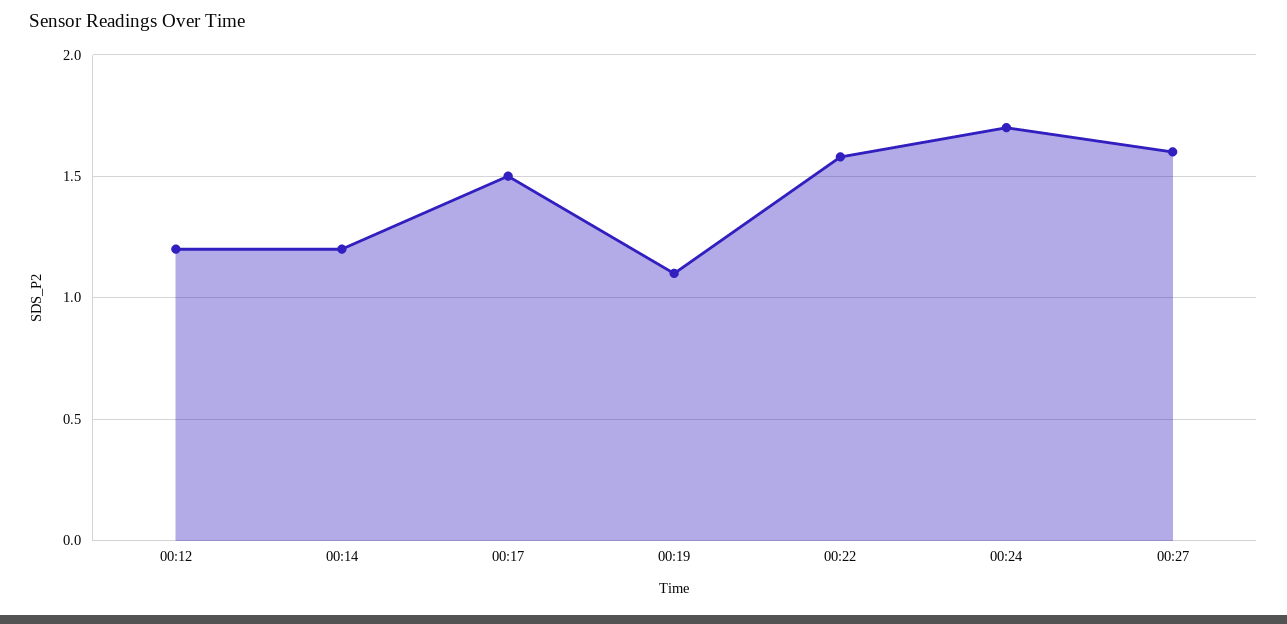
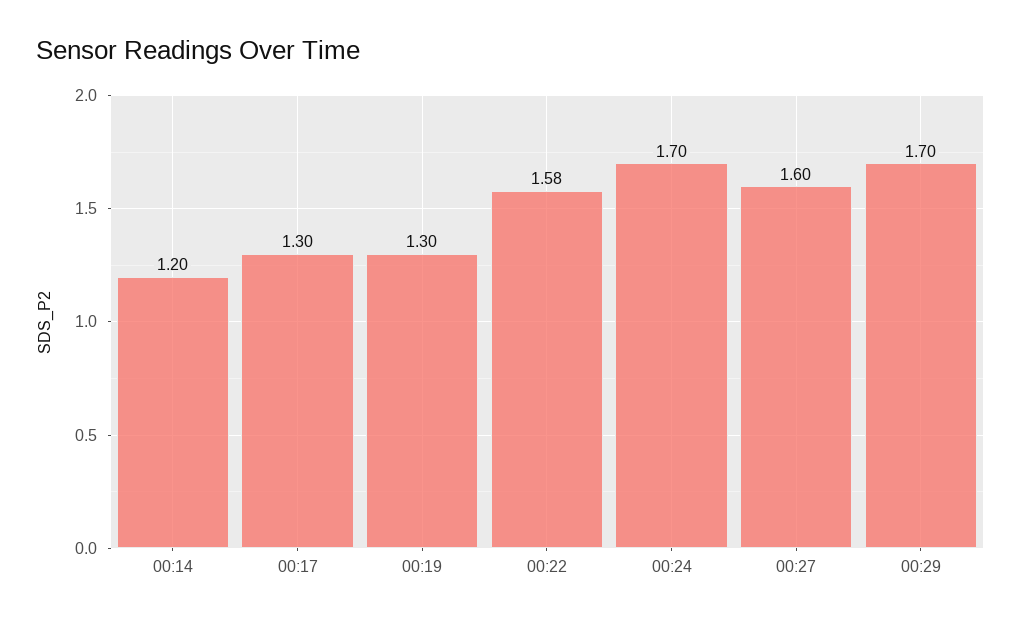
00:12: 1.2 -> none
00:17: 1.5 -> 1.3
00:19: 1.1 -> 1.3
00:29: none -> 1.7

